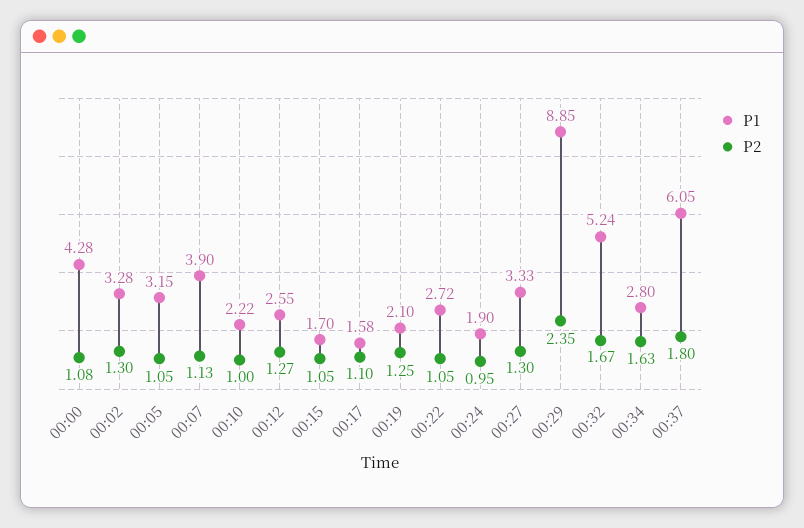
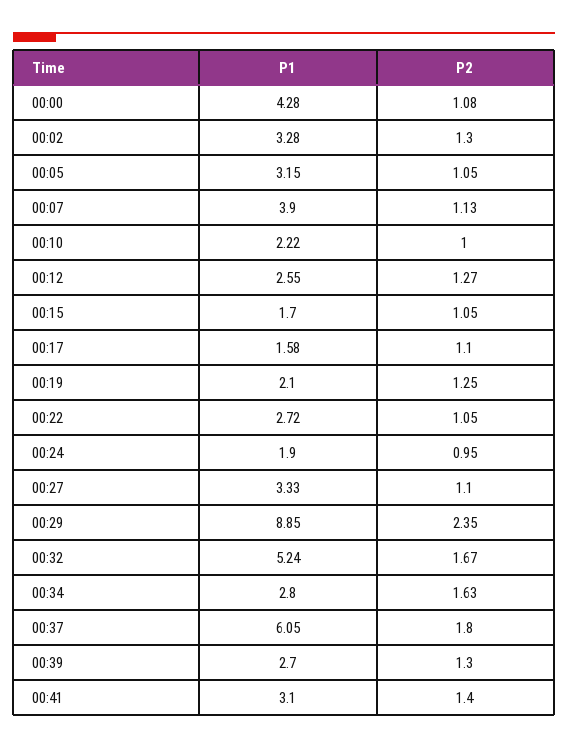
P2, 00:27: 1.3 -> 1.1
P1, 00:39: none -> 2.7
P2, 00:39: none -> 1.3
P1, 00:41: none -> 3.1
P2, 00:41: none -> 1.4

